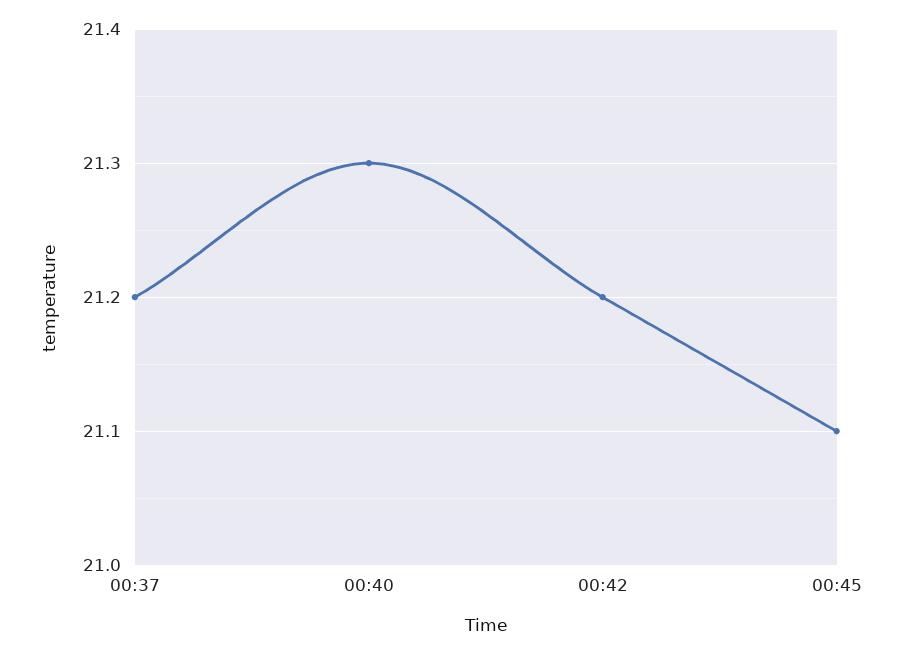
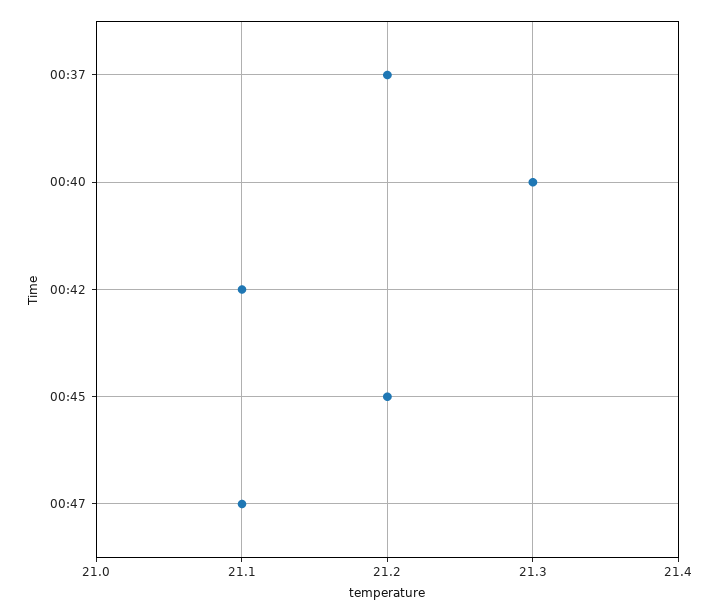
00:42: 21.2 -> 21.1
00:45: 21.1 -> 21.2
00:47: none -> 21.1

